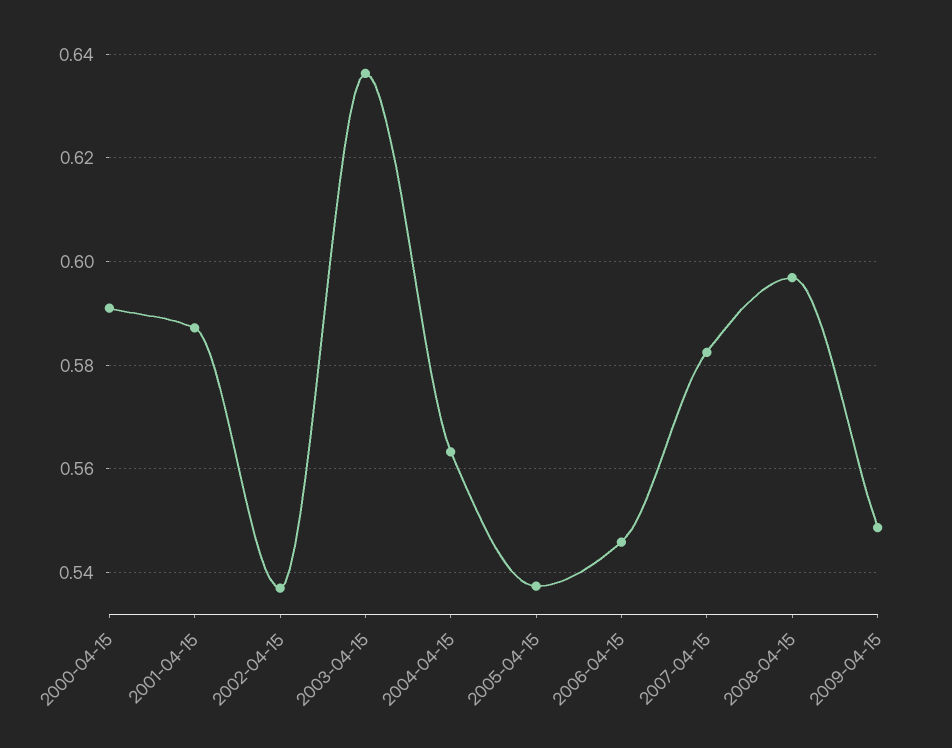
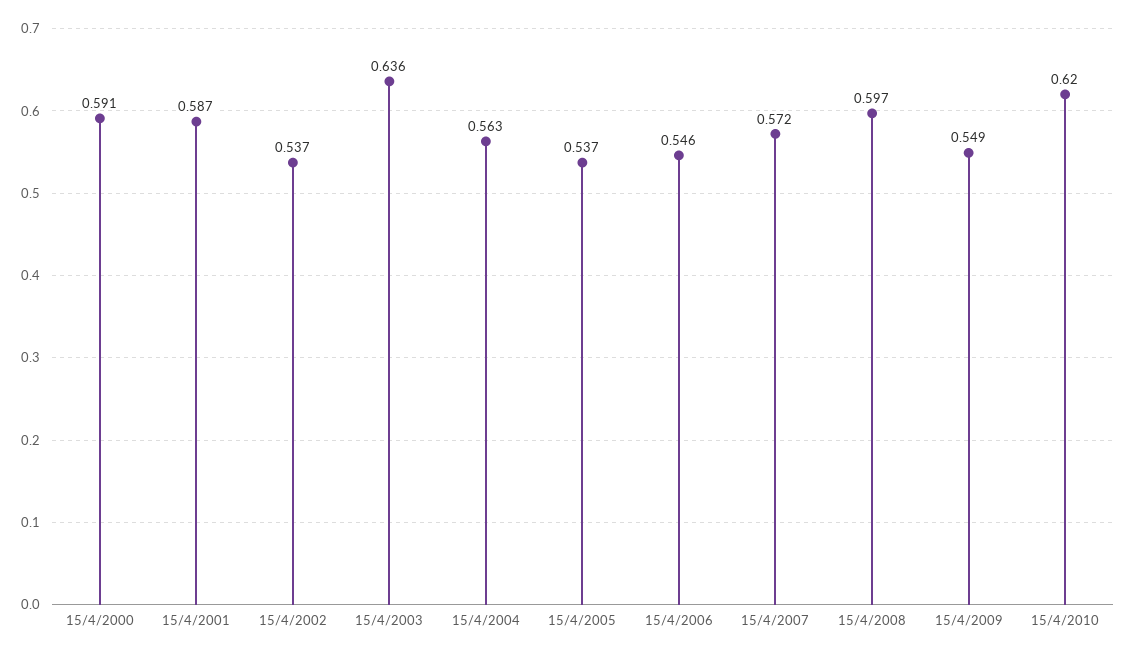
2007-04-15: 0.582 -> 0.572
15/4/2010: none -> 0.62

